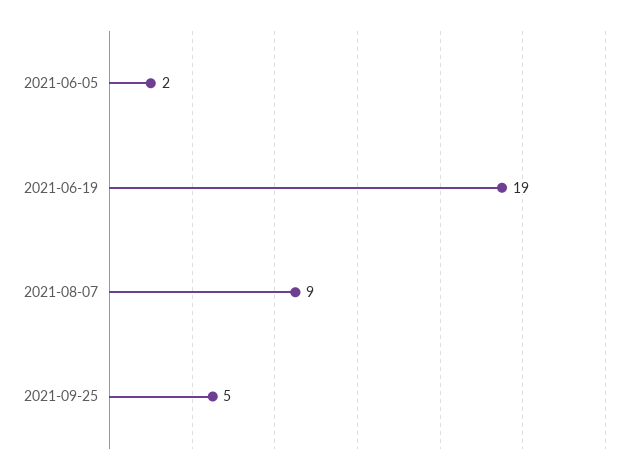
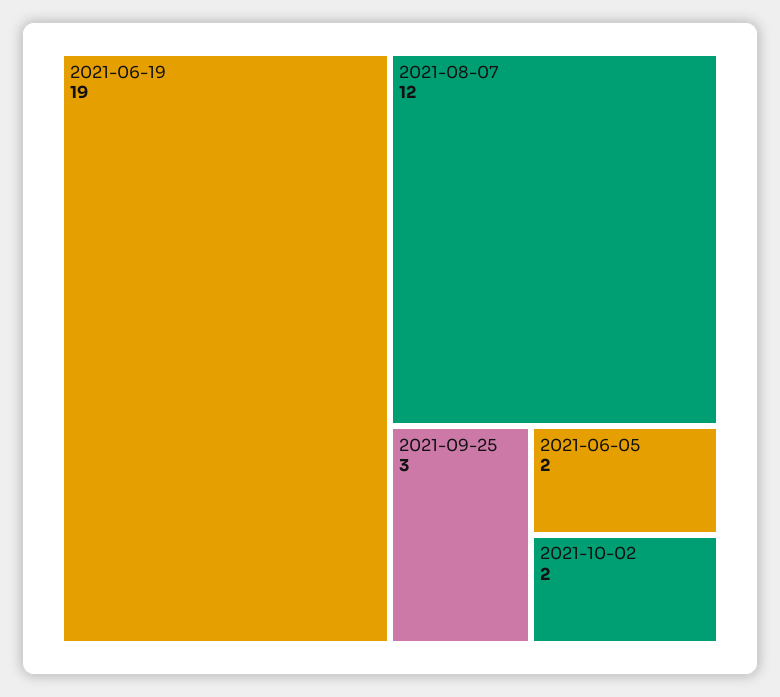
2021-08-07: 9 -> 12
2021-09-25: 5 -> 3
2021-10-02: none -> 2

